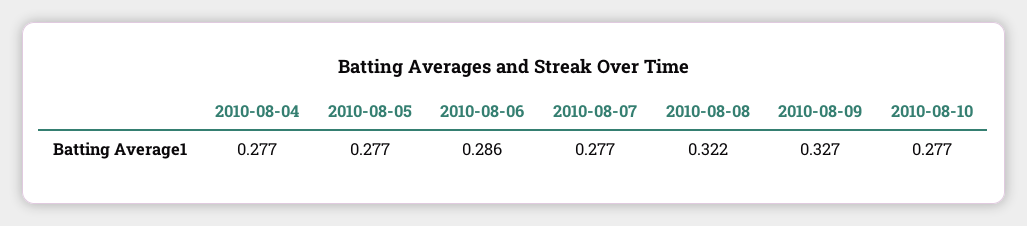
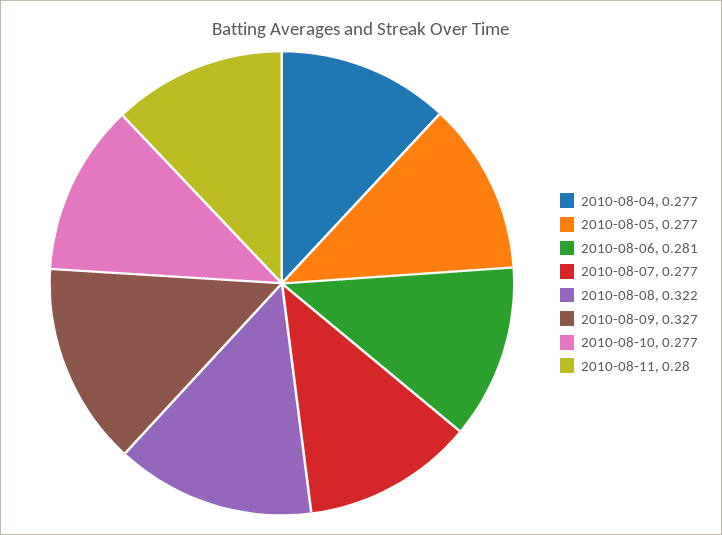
2010-08-06: 0.286 -> 0.281
2010-08-11: none -> 0.28

